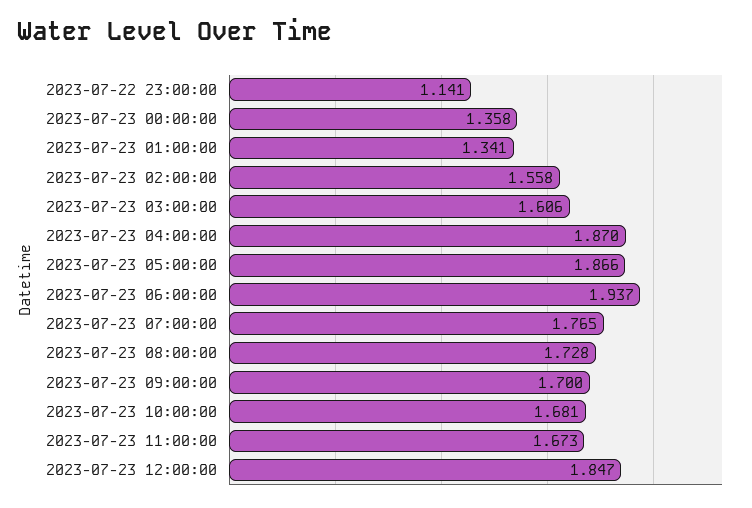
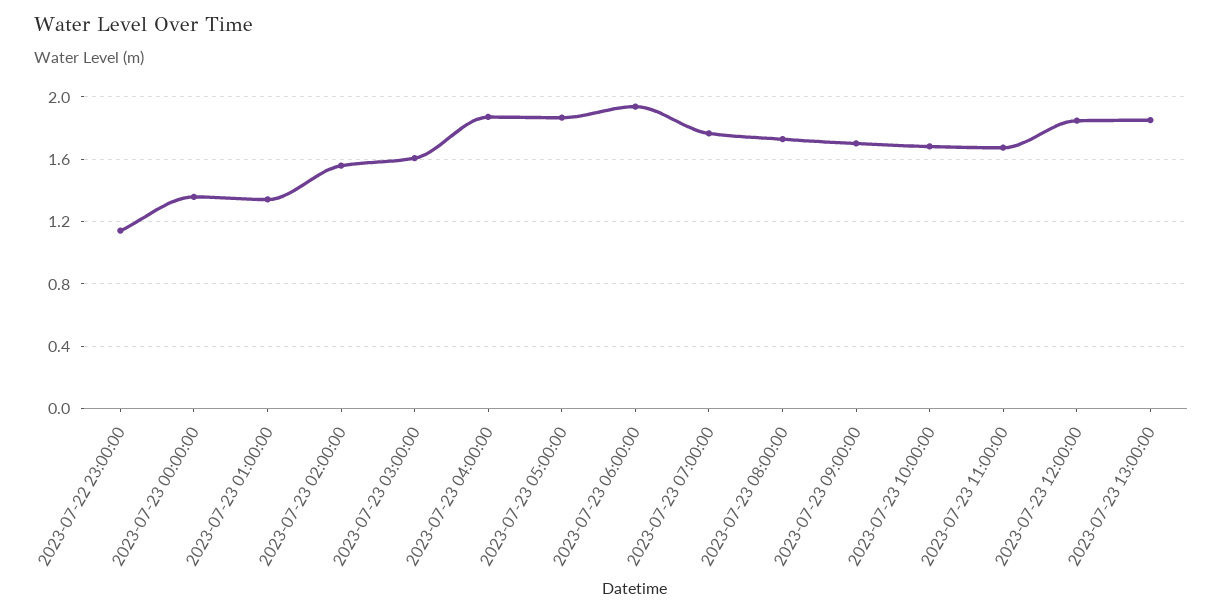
2023-07-23 13:00:00: none -> 1.85

